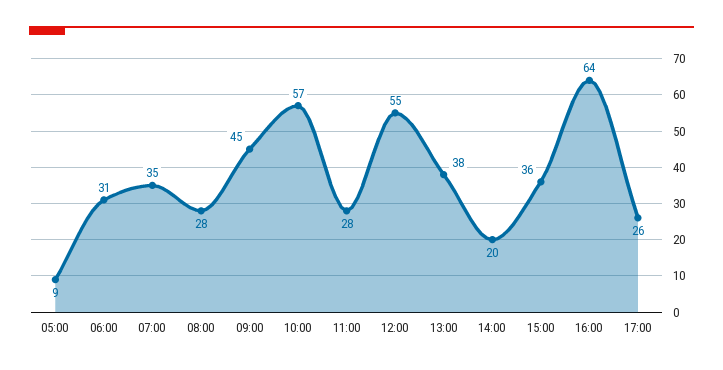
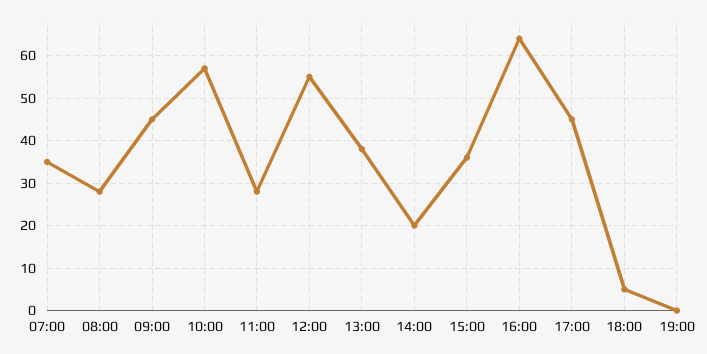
05:00: 9 -> none
06:00: 31 -> none
17:00: 26 -> 45
18:00: none -> 5
19:00: none -> 0

